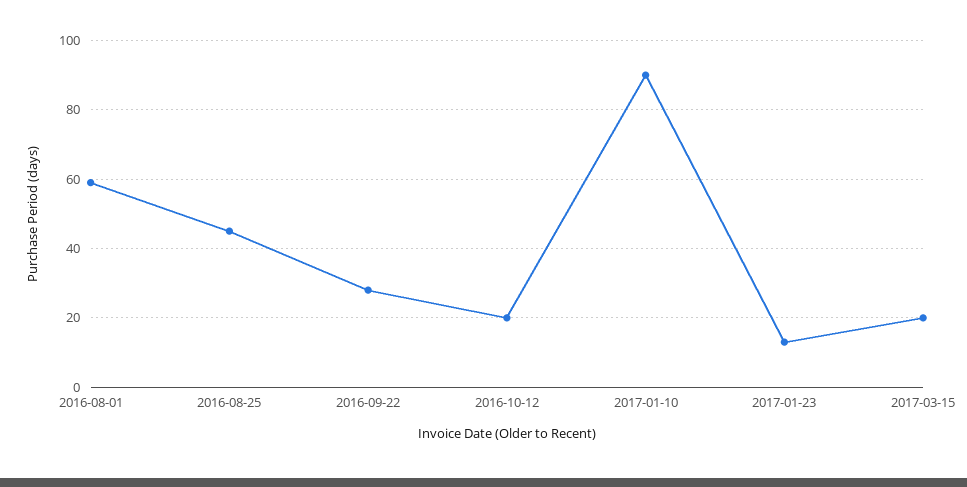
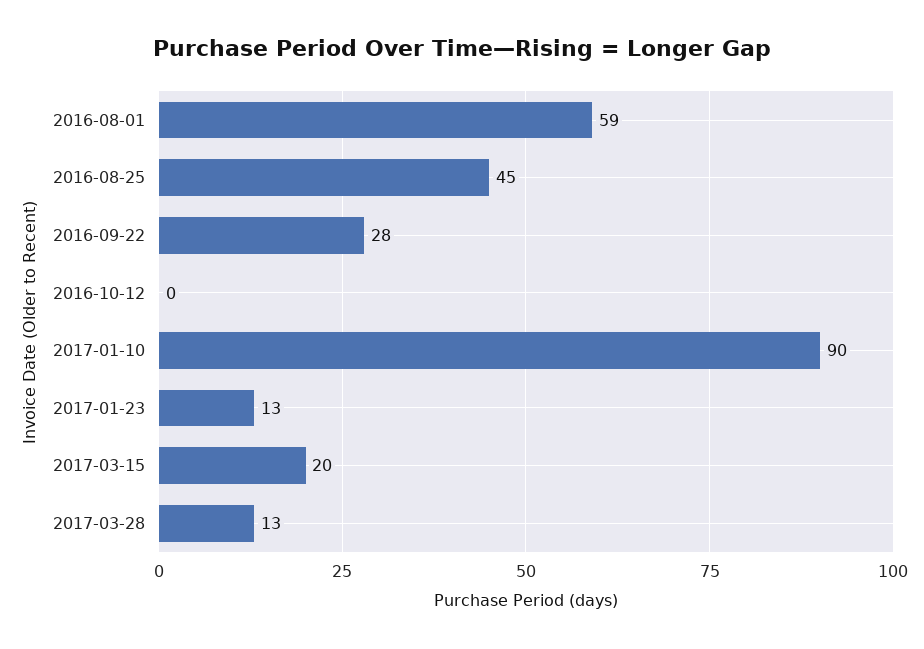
2016-10-12: 20 -> 0
2017-03-28: none -> 13

